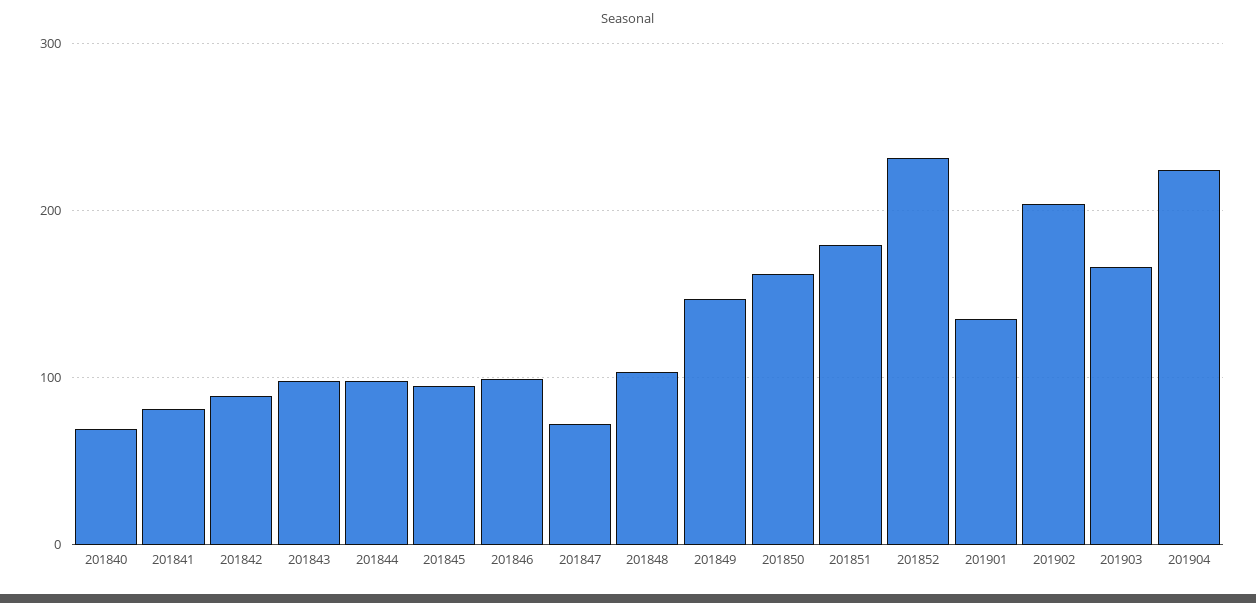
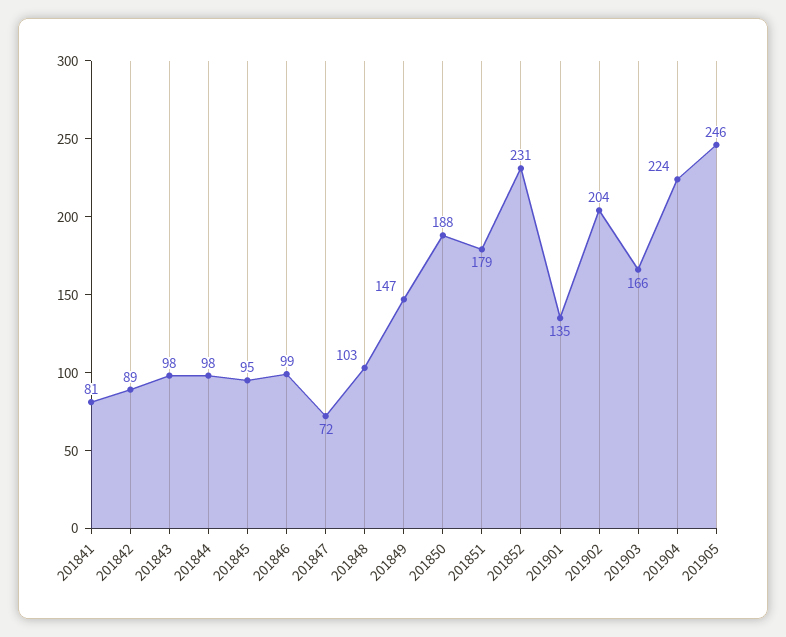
201840: 70 -> none
201850: 160 -> 188
201905: none -> 246

